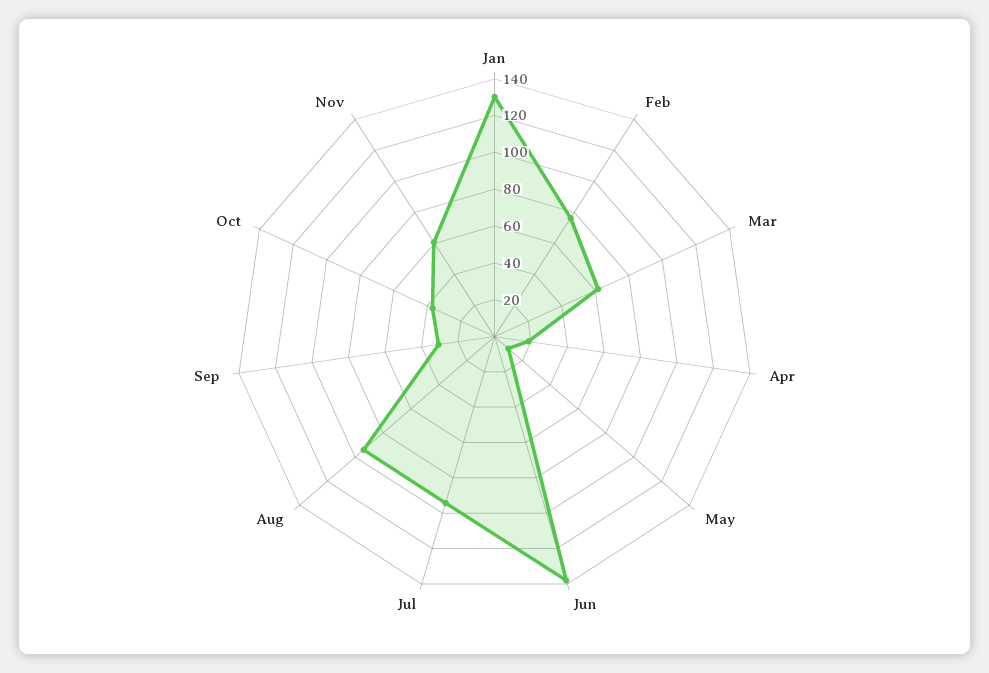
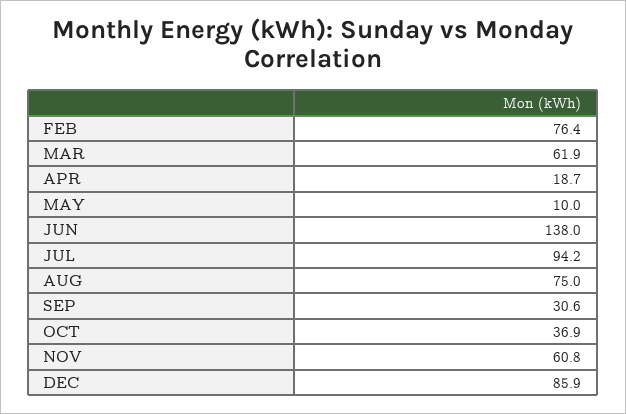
Jan: 130 -> none
Aug: 95 -> 75
DEC: none -> 85.9

